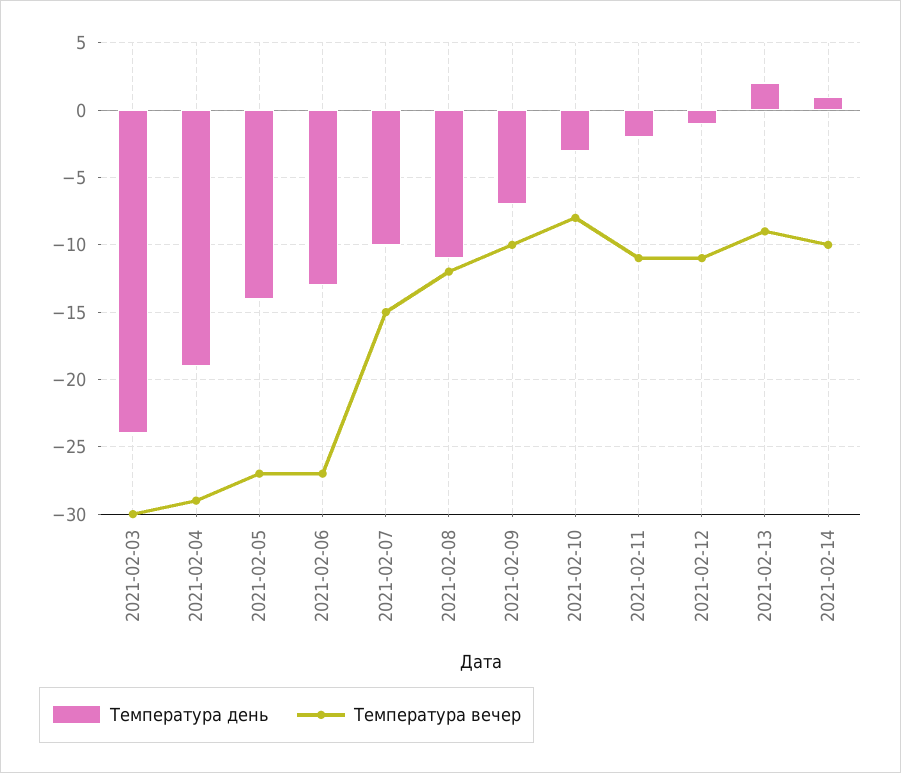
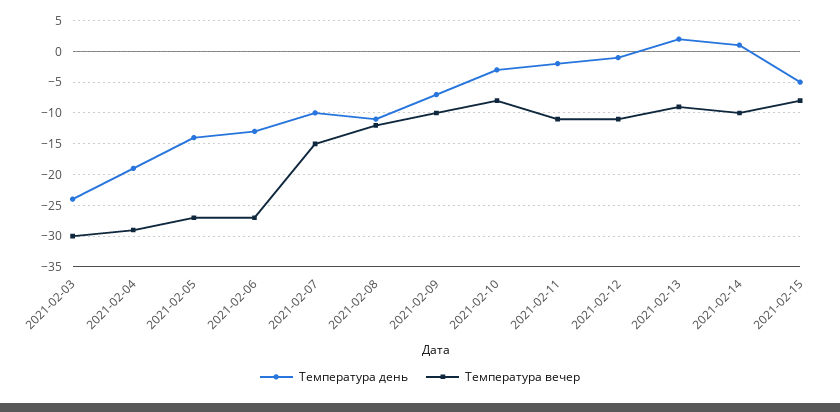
Температура день, 2021-02-15: none -> -5
Температура вечер, 2021-02-15: none -> -8

